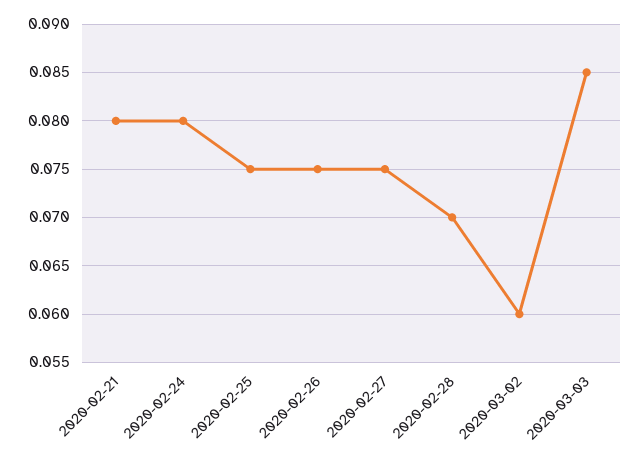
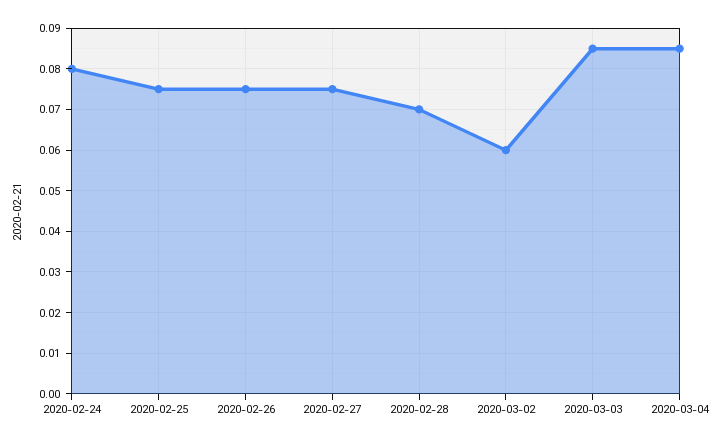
2020-02-21: 0.08 -> none
2020-03-04: none -> 0.085

